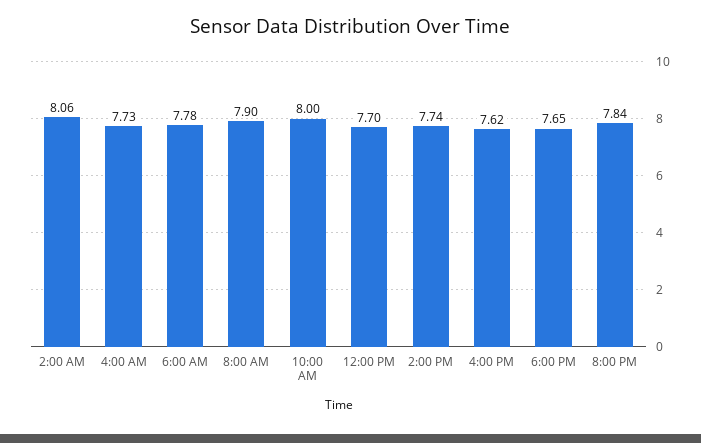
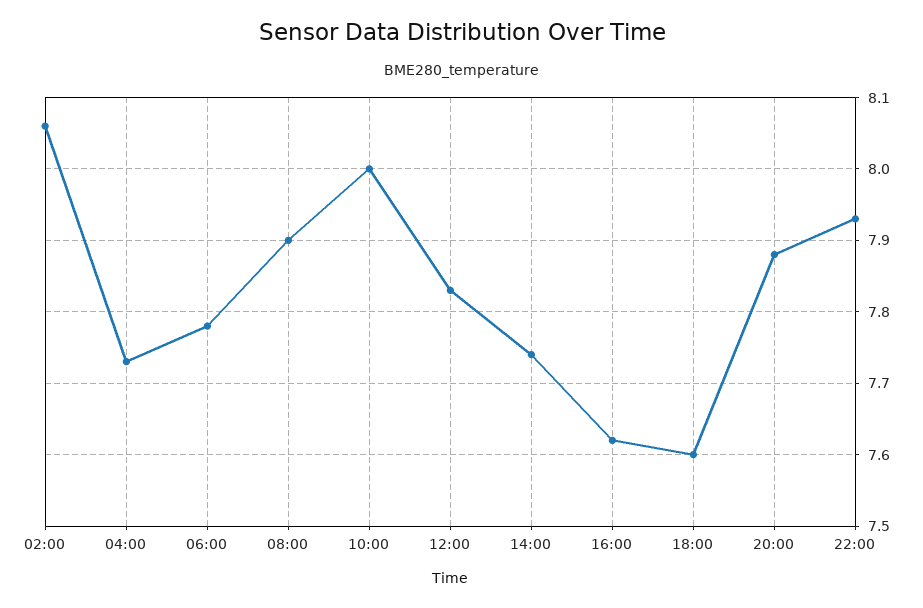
12:00 PM: 7.7 -> 7.83
6:00 PM: 7.65 -> 7.6
8:00 PM: 7.84 -> 7.88
22:00: none -> 7.93

